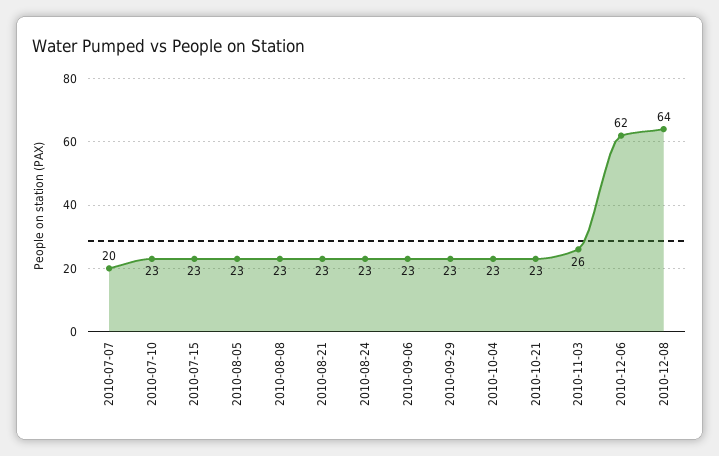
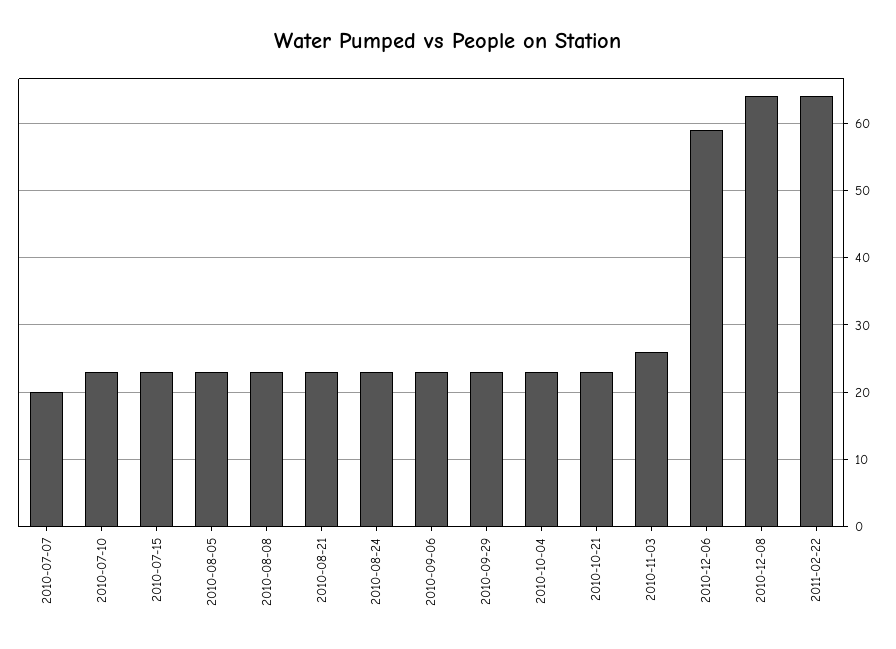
2010-12-06: 62 -> 59
2011-02-22: none -> 64

